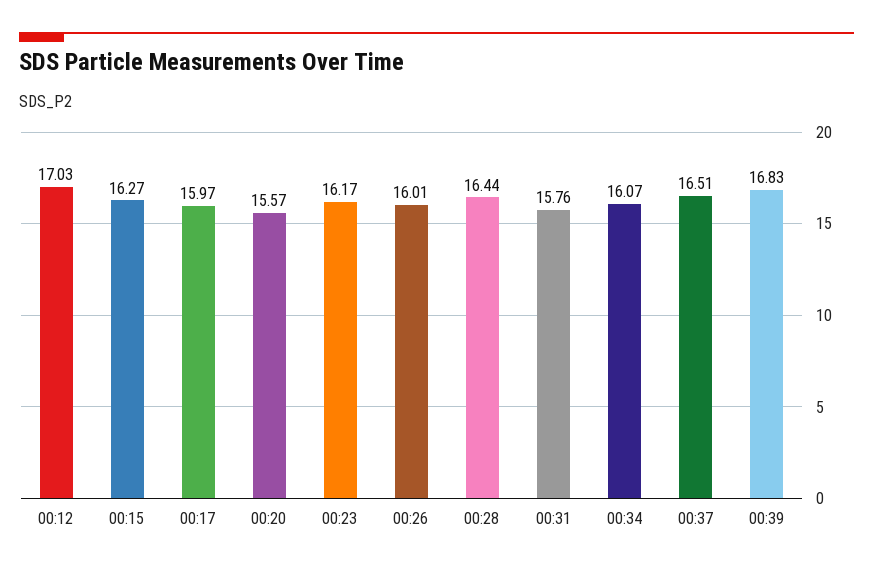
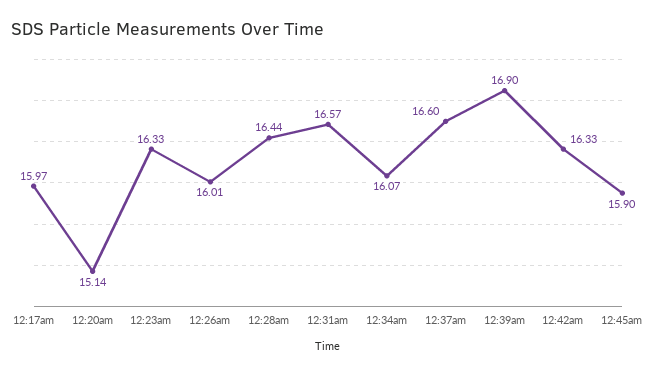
00:12: 17.03 -> none
00:15: 16.27 -> none
00:20: 15.57 -> 15.14
00:23: 16.17 -> 16.33
00:31: 15.76 -> 16.57
00:37: 16.51 -> 16.6
00:39: 16.83 -> 16.9
12:42am: none -> 16.33
12:45am: none -> 15.9

